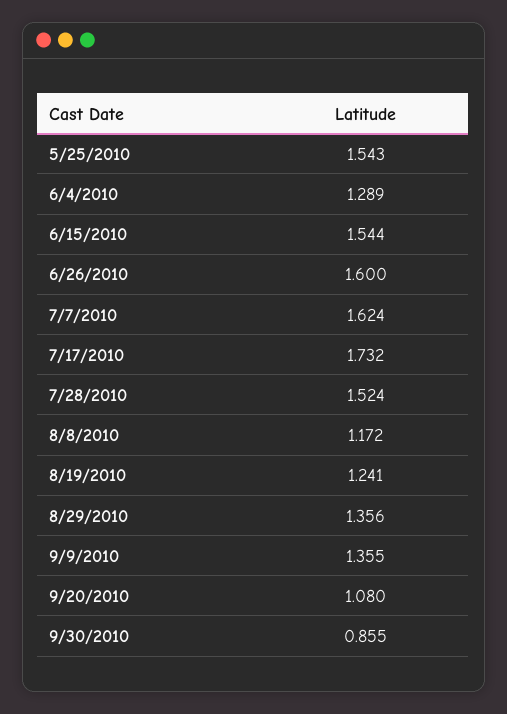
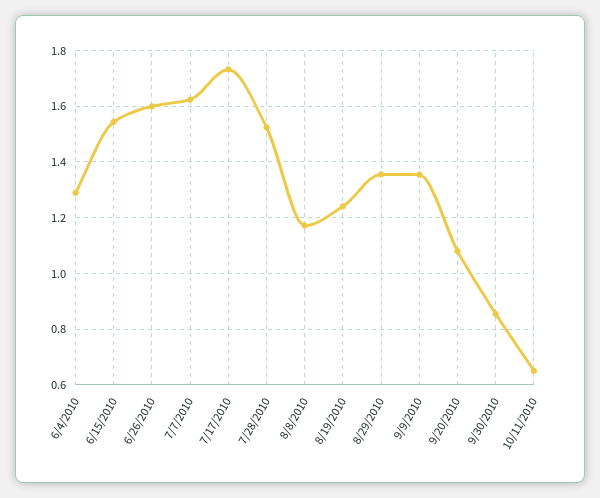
5/25/2010: 1.543 -> none
10/11/2010: none -> 0.65

